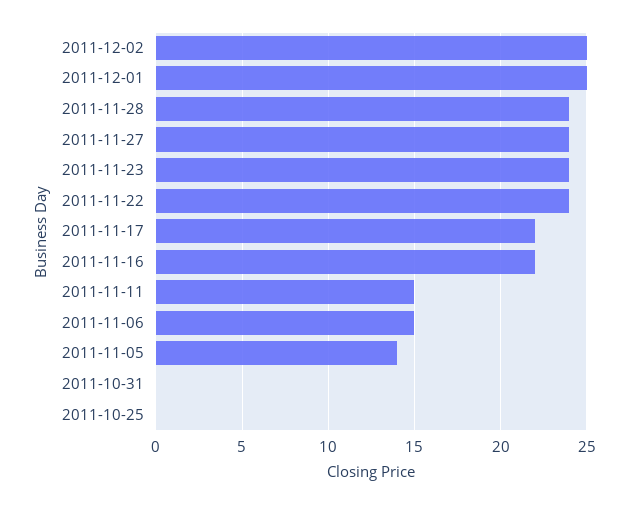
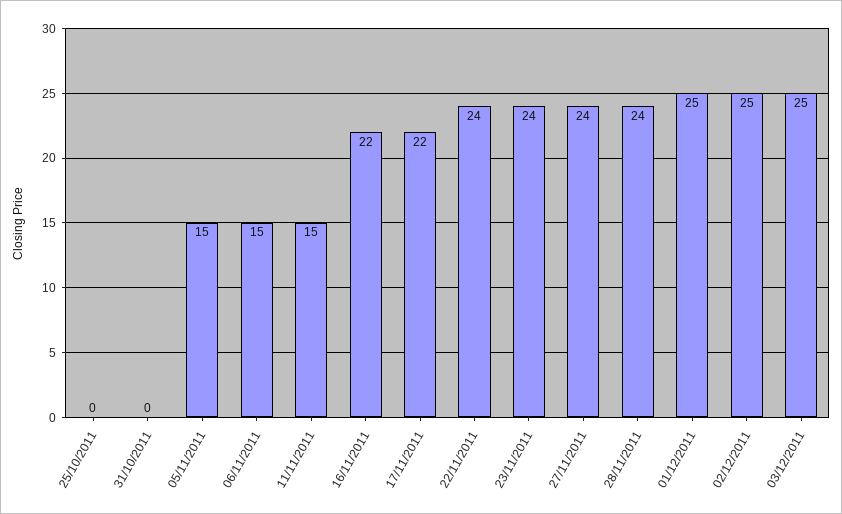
2011-11-05: 14 -> 15
03/12/2011: none -> 25

